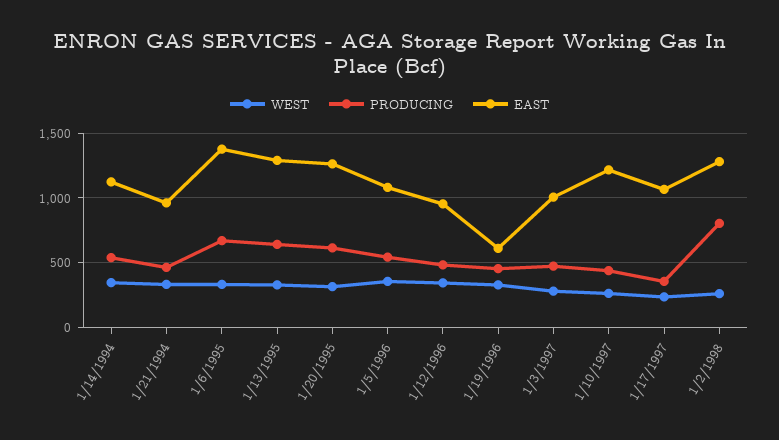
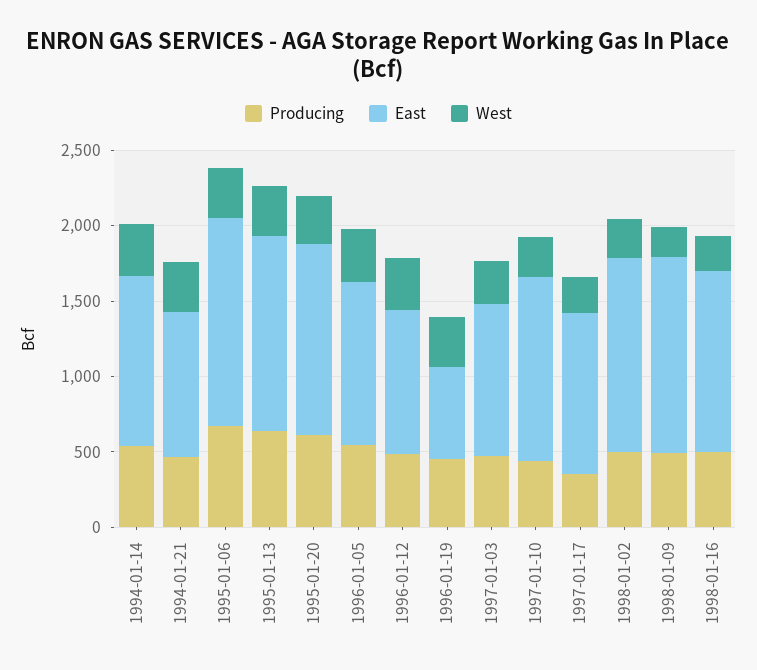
PRODUCING, 1/2/1998: 800 -> 500
PRODUCING, 1998-01-09: none -> 500
EAST, 1998-01-09: none -> 1300
WEST, 1998-01-09: none -> 200
PRODUCING, 1998-01-16: none -> 500
EAST, 1998-01-16: none -> 1200
WEST, 1998-01-16: none -> 200

